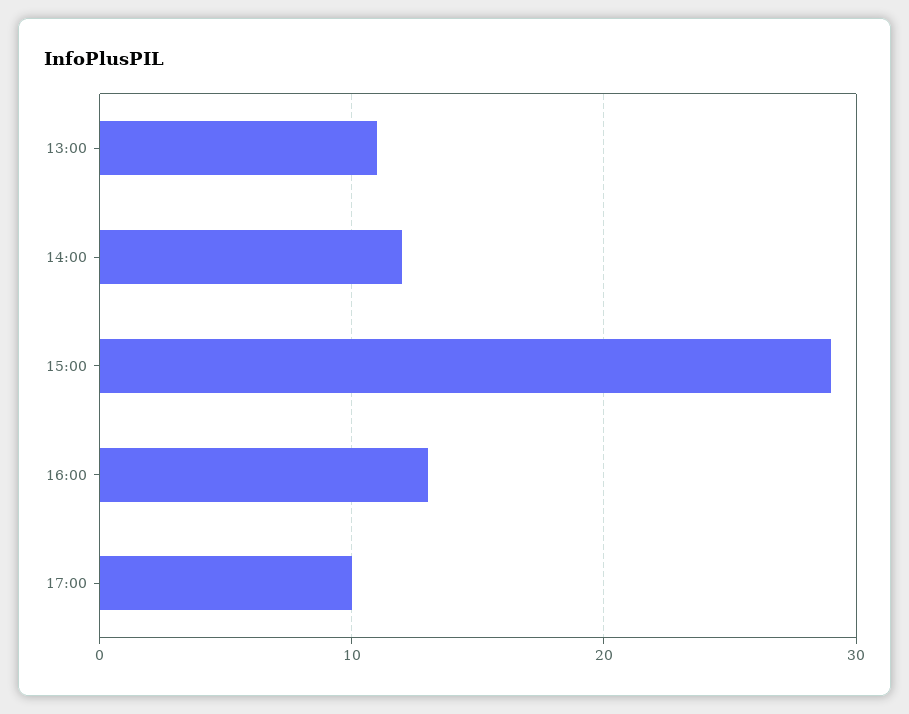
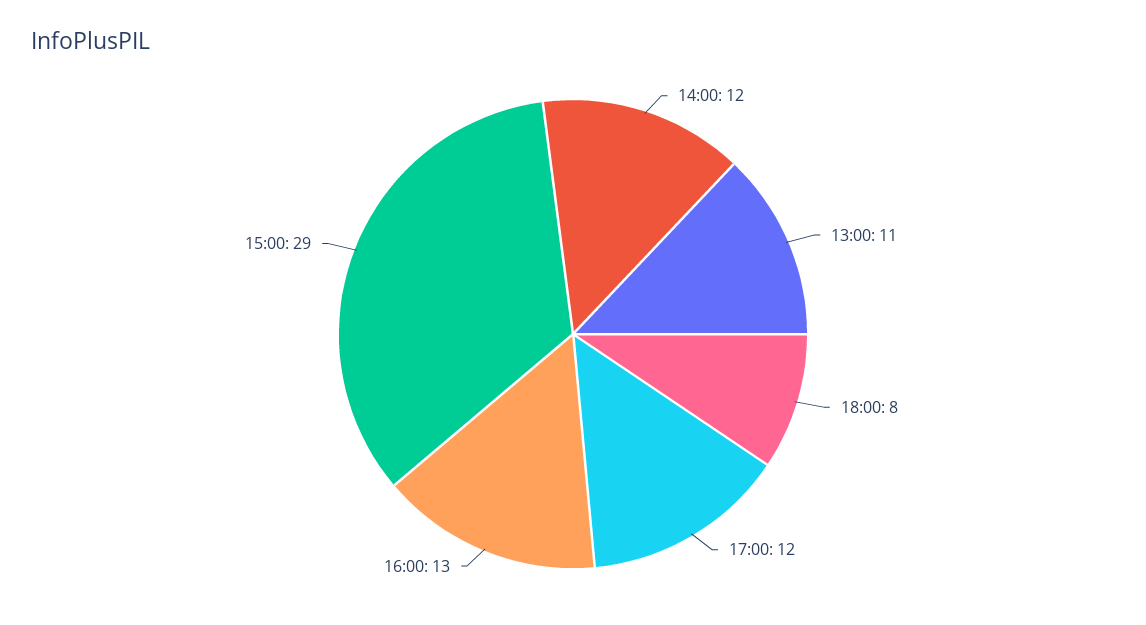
17:00: 10 -> 12
18:00: none -> 8

